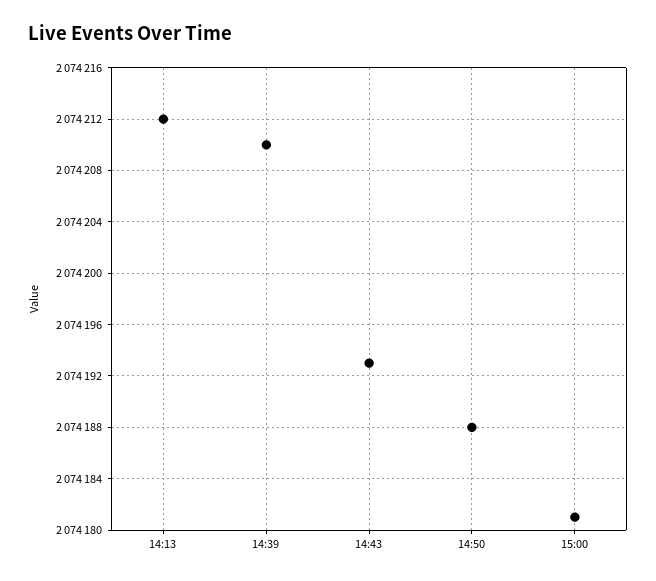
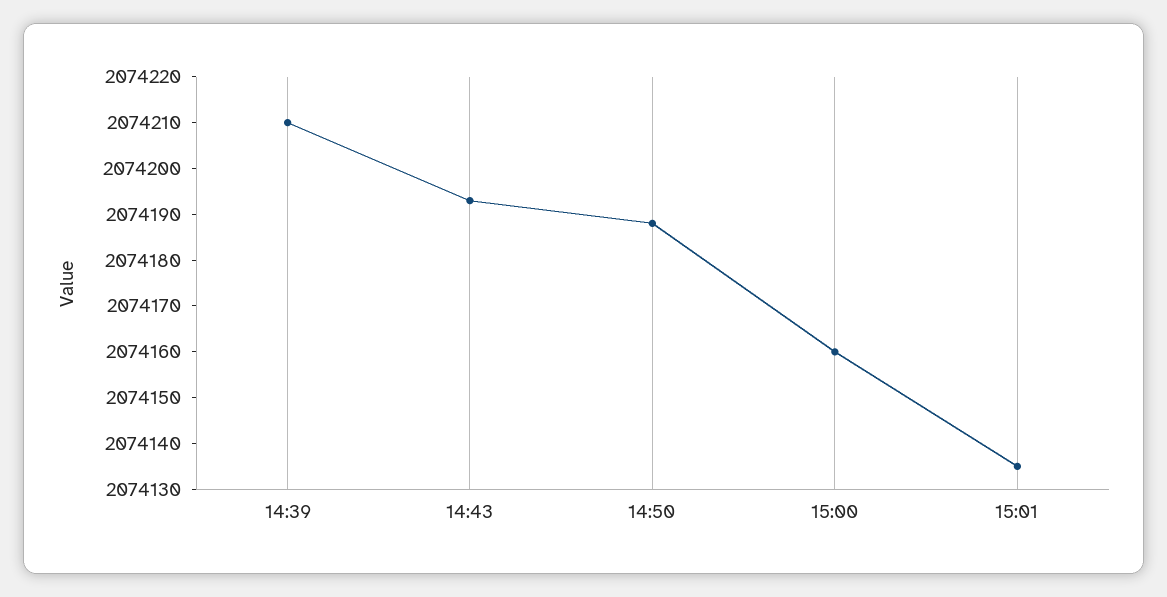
14:13: 2074212 -> none
15:00: 2074181 -> 2074160
15:01: none -> 2074135

